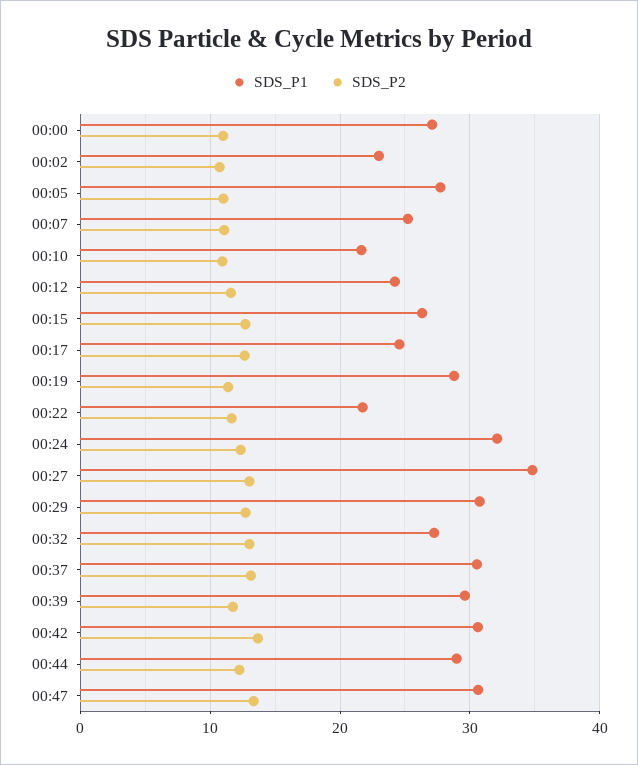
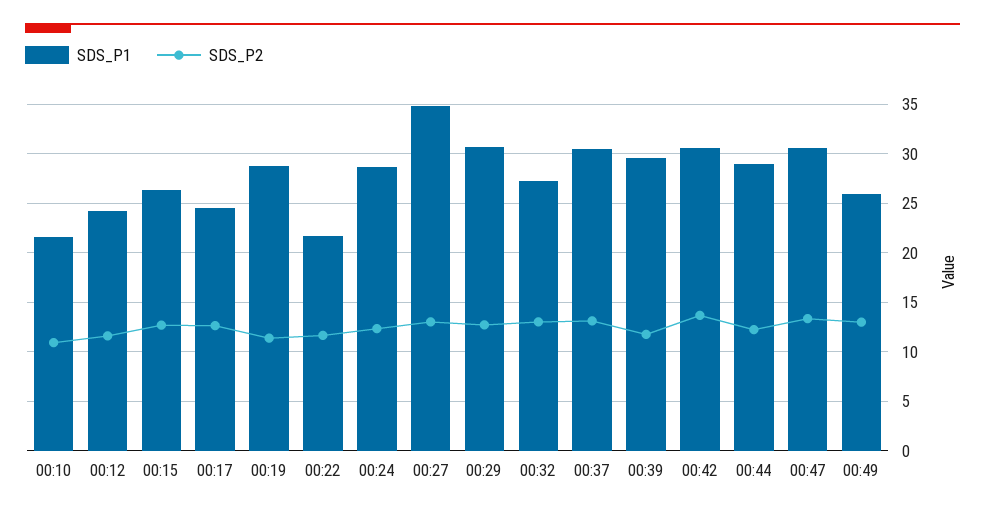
SDS_P1, 00:00: 27 -> none
SDS_P2, 00:00: 11 -> none
SDS_P1, 00:02: 23 -> none
SDS_P2, 00:02: 11 -> none
SDS_P1, 00:05: 28 -> none
SDS_P2, 00:05: 11 -> none
SDS_P1, 00:07: 25 -> none
SDS_P2, 00:07: 11 -> none
SDS_P1, 00:24: 32 -> 29
SDS_P1, 00:49: none -> 26
SDS_P2, 00:49: none -> 13

